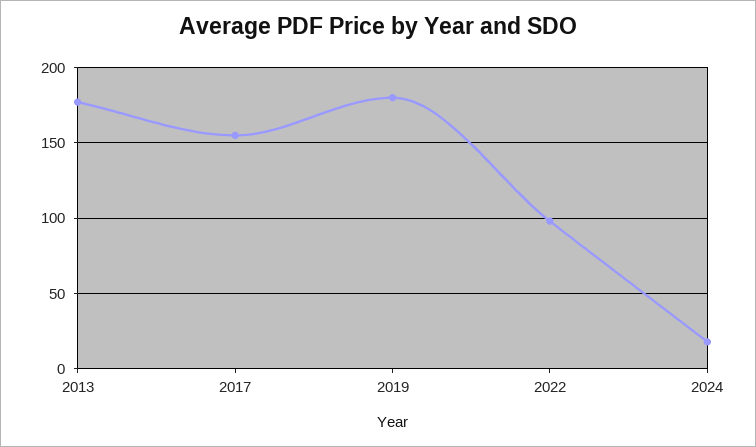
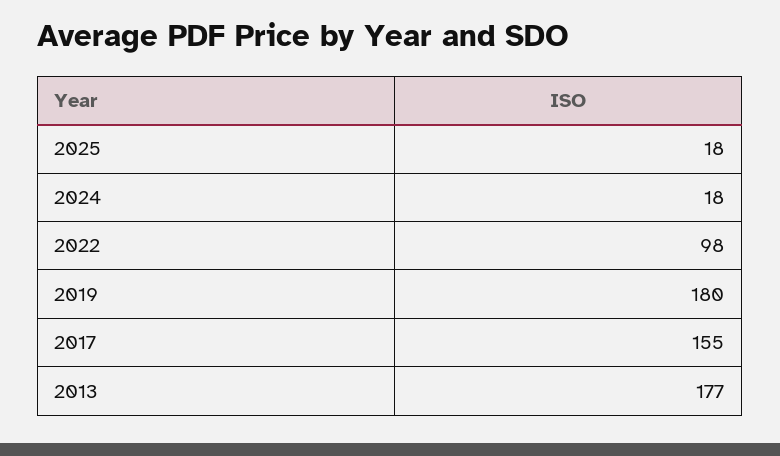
2025: none -> 18

